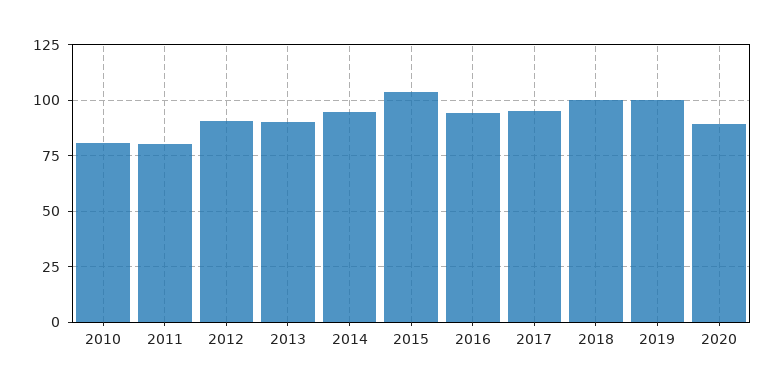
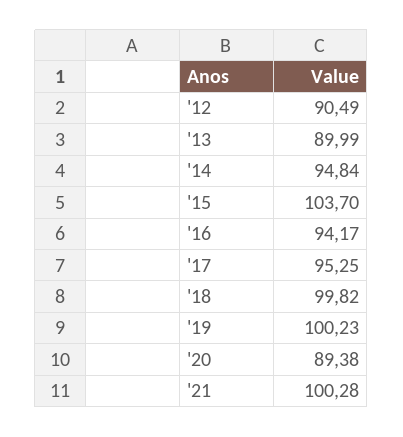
2010: 80 -> none
2011: 80 -> none
'21: none -> 100.28

